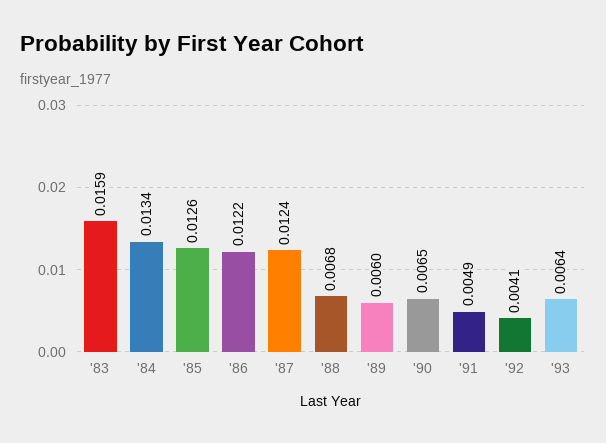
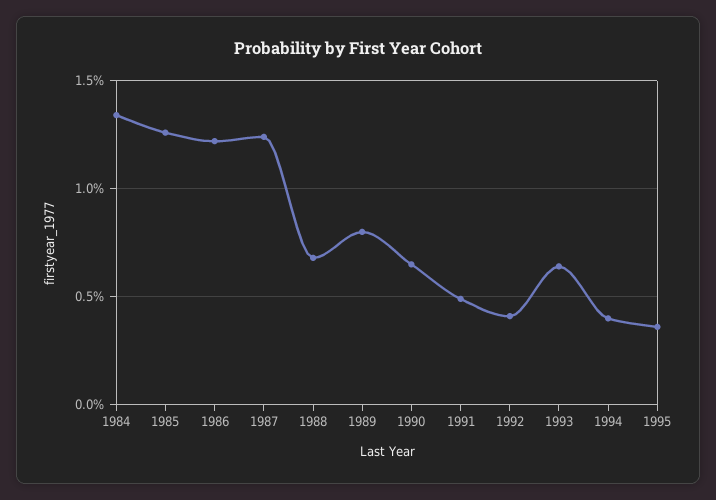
'83: 0.0159 -> none
'89: 0.006 -> 0.008
1994: none -> 0.004
1995: none -> 0.0035

